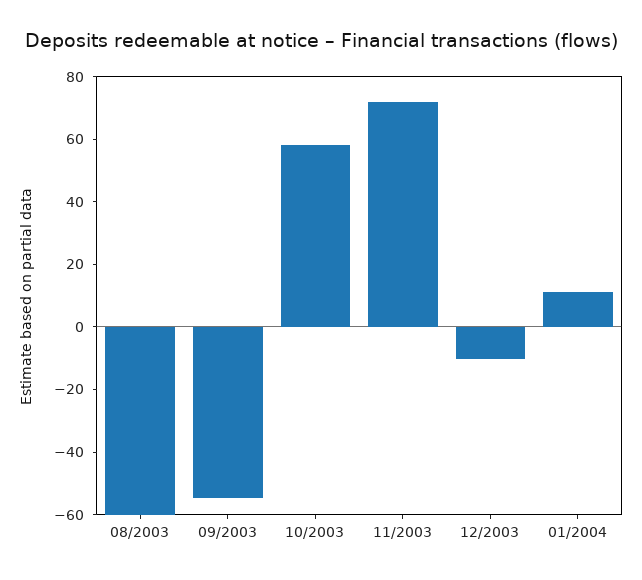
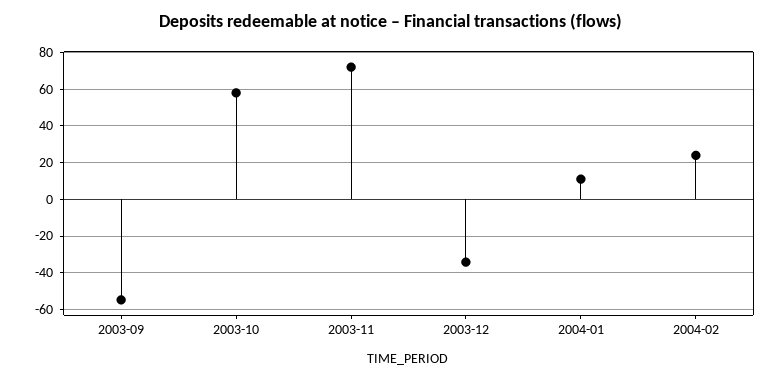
08/2003: -60 -> none
12/2003: -10 -> -35
2004-02: none -> 25

